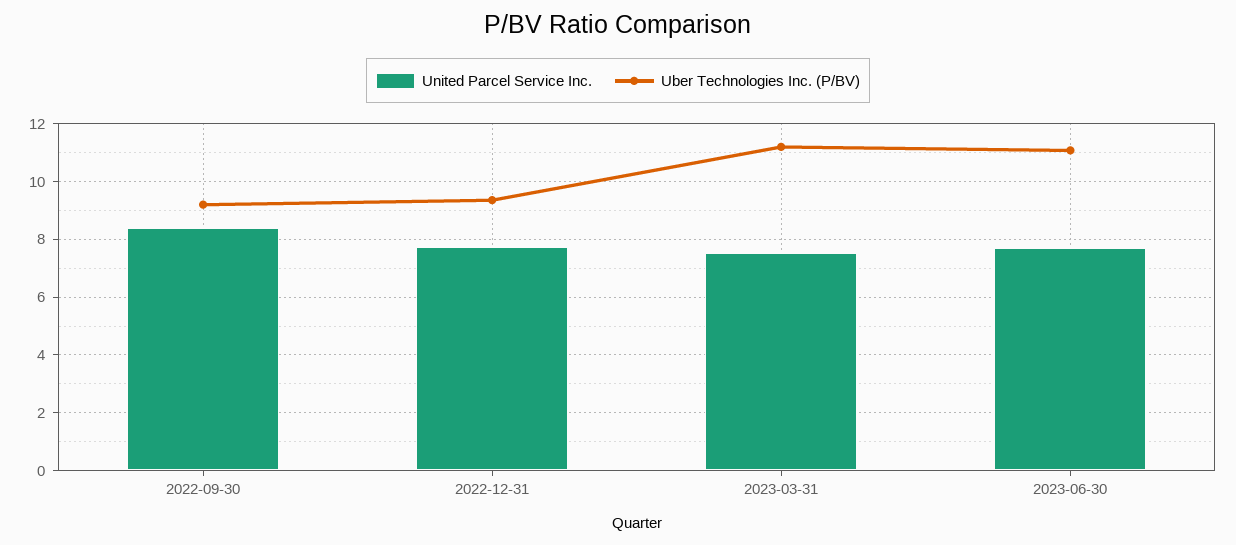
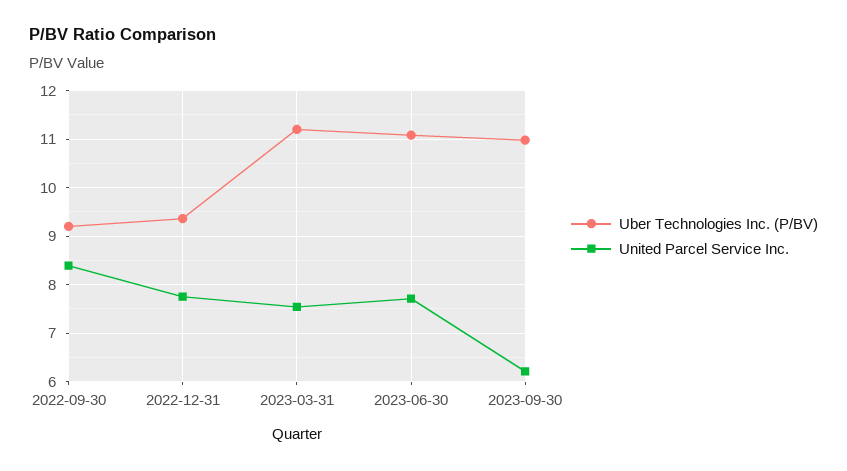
Uber Technologies Inc. (P/BV), 2023-09-30: none -> 11
United Parcel Service Inc., 2023-09-30: none -> 6.2

